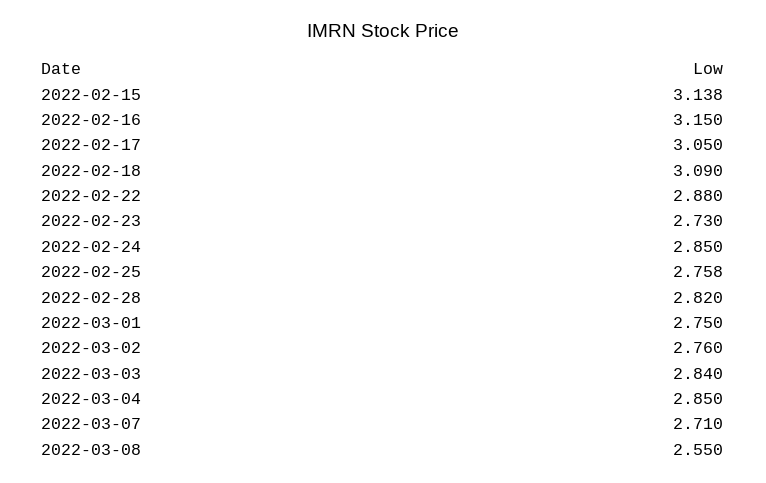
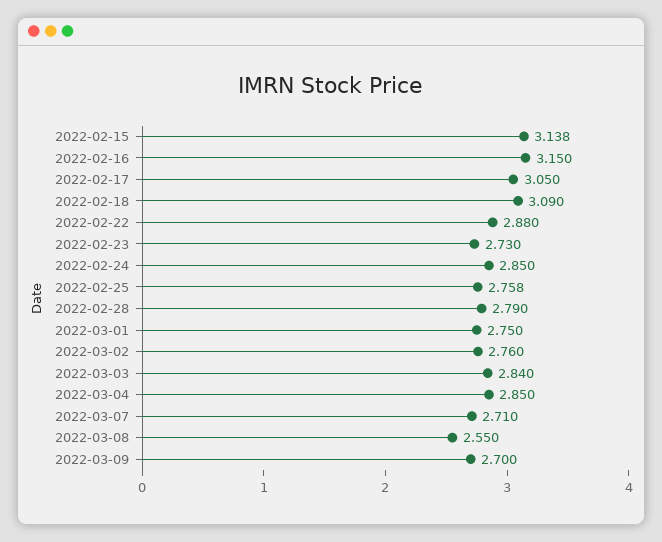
2022-02-28: 2.82 -> 2.79
2022-03-09: none -> 2.7

